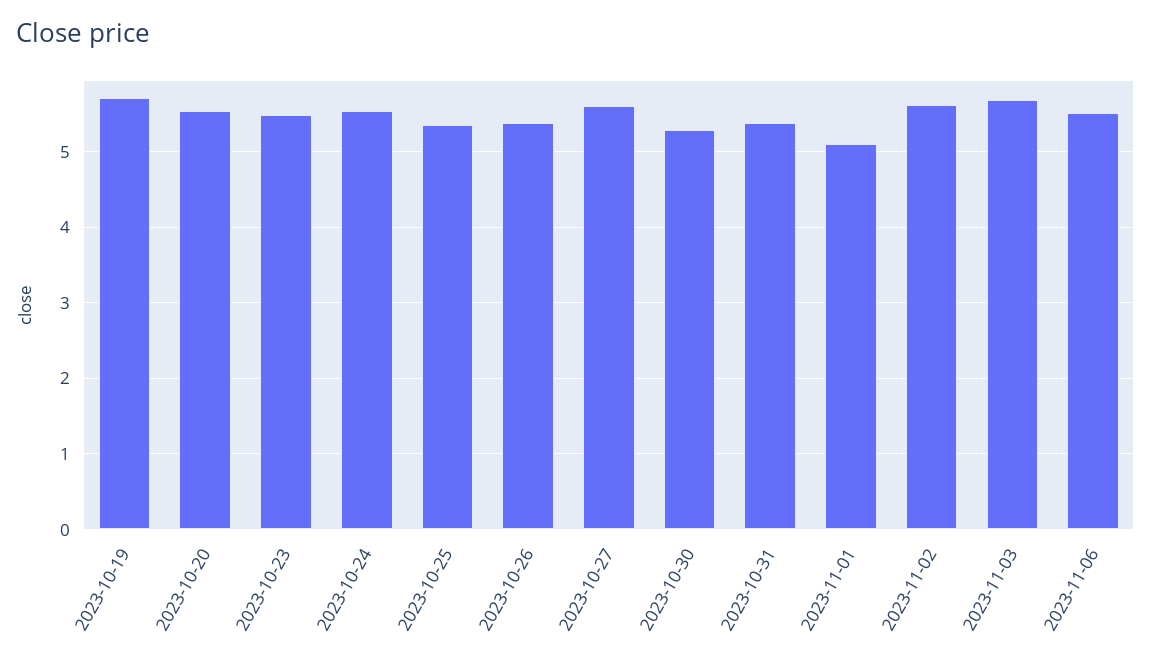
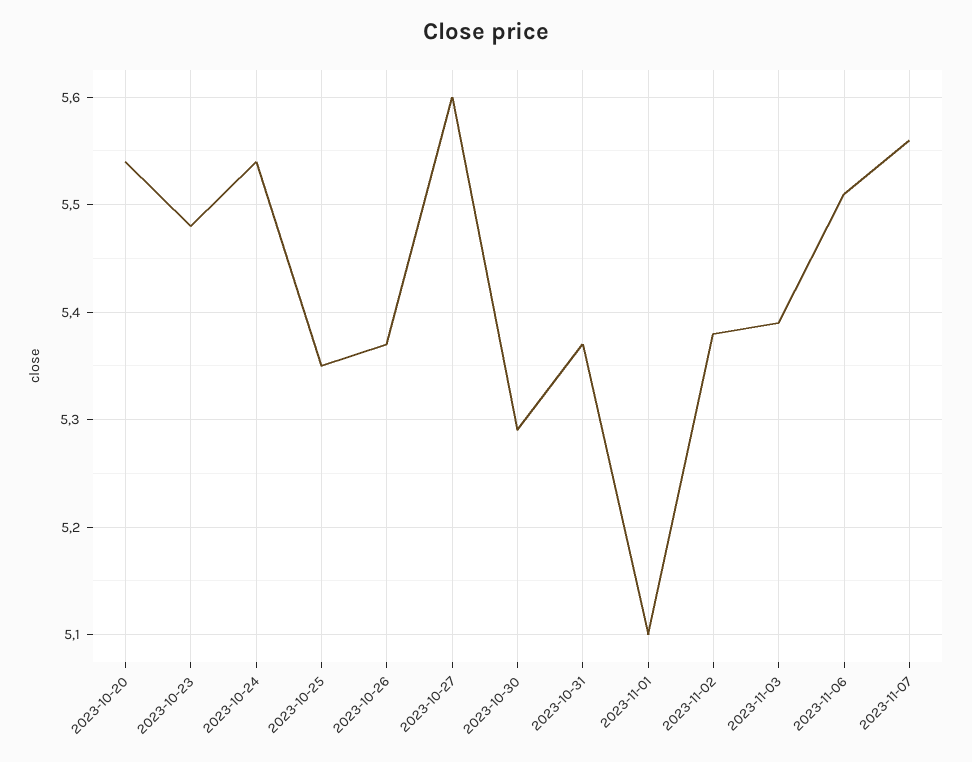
2023-10-19: 5.7 -> none
2023-11-02: 5.6 -> 5.38
2023-11-03: 5.7 -> 5.39
2023-11-07: none -> 5.56

